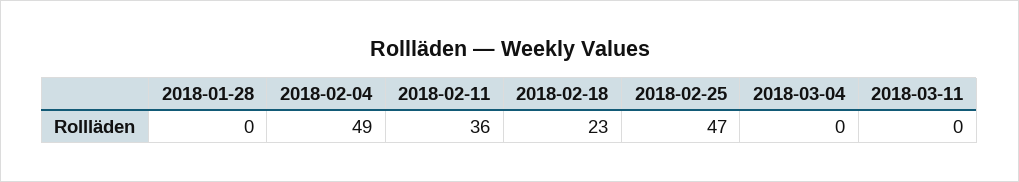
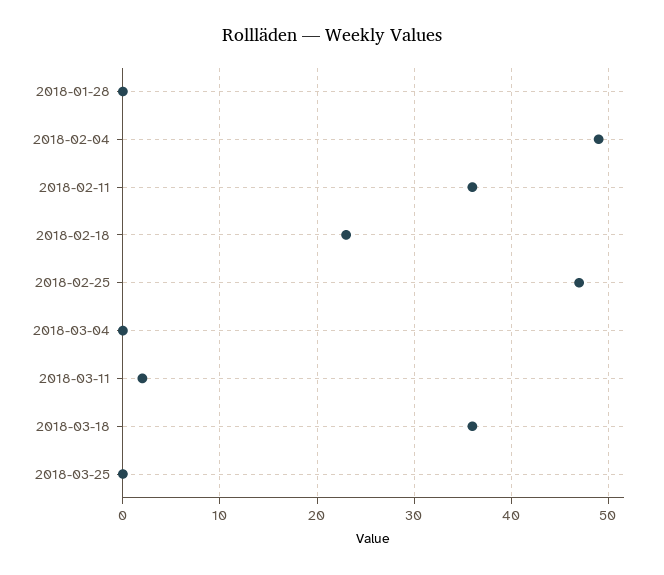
2018-03-11: 0 -> 2
2018-03-18: none -> 36
2018-03-25: none -> 0

